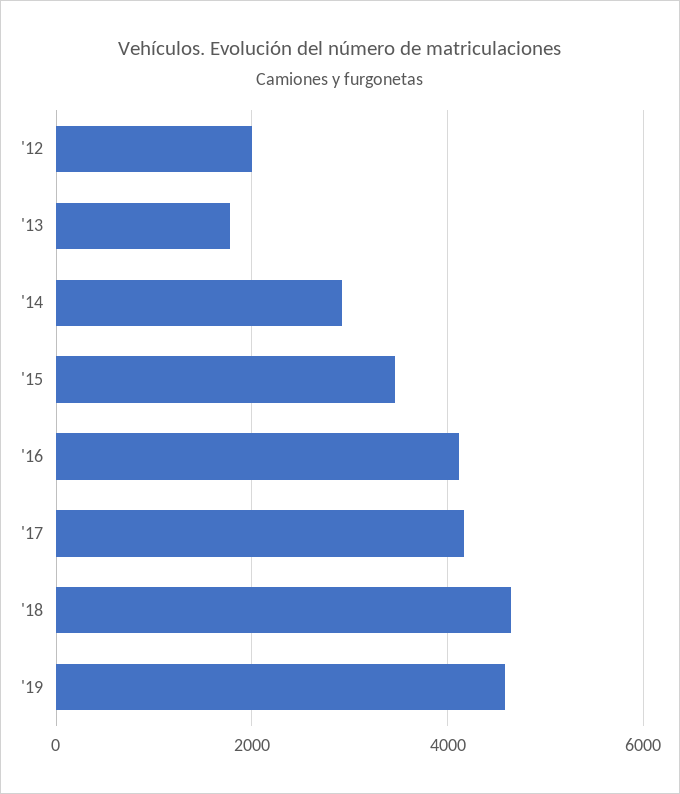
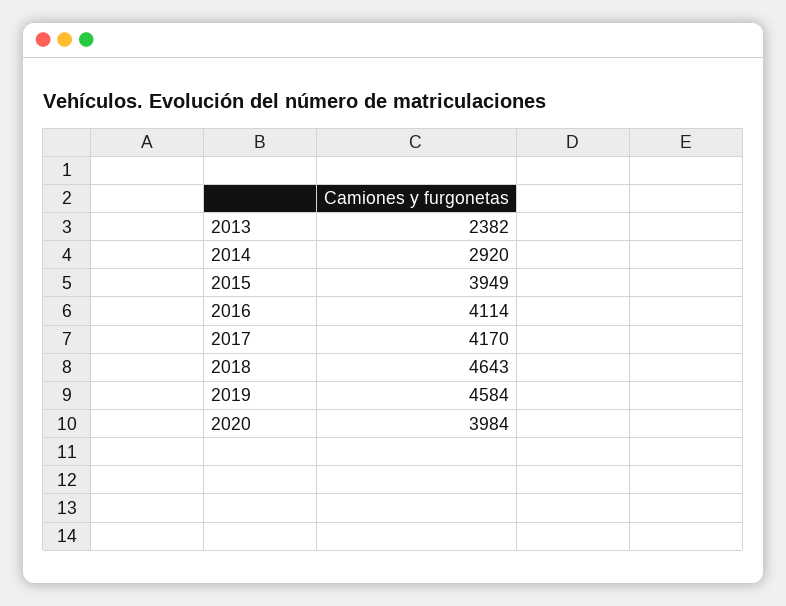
'12: 2000 -> none
'13: 1800 -> 2382
'15: 3400 -> 3949
2020: none -> 3984

